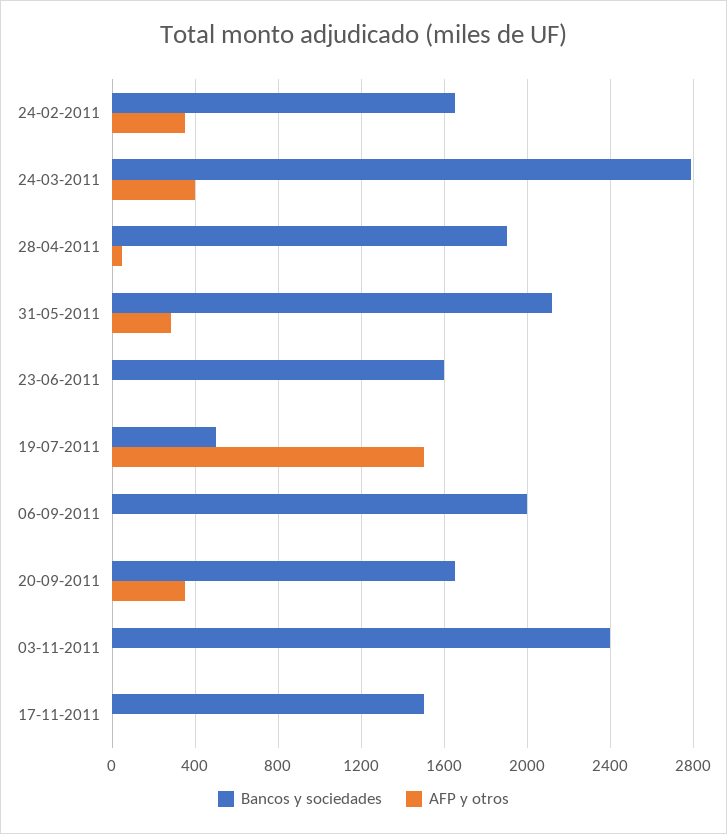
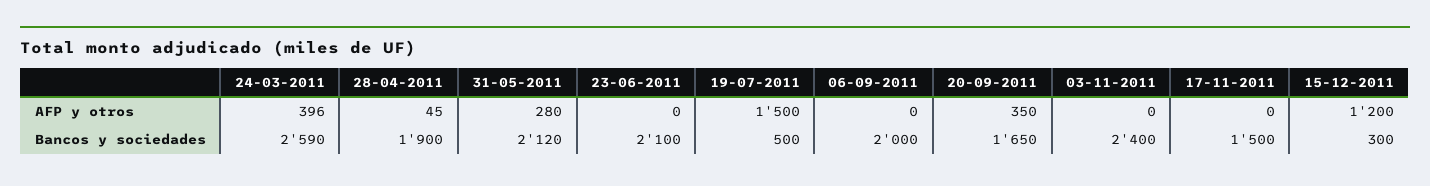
Bancos y sociedades, 24-02-2011: 1650 -> none
AFP y otros, 24-02-2011: 350 -> none
Bancos y sociedades, 24-03-2011: 2800 -> 2590
Bancos y sociedades, 23-06-2011: 1600 -> 2100
AFP y otros, 15-12-2011: none -> 1200
Bancos y sociedades, 15-12-2011: none -> 300

